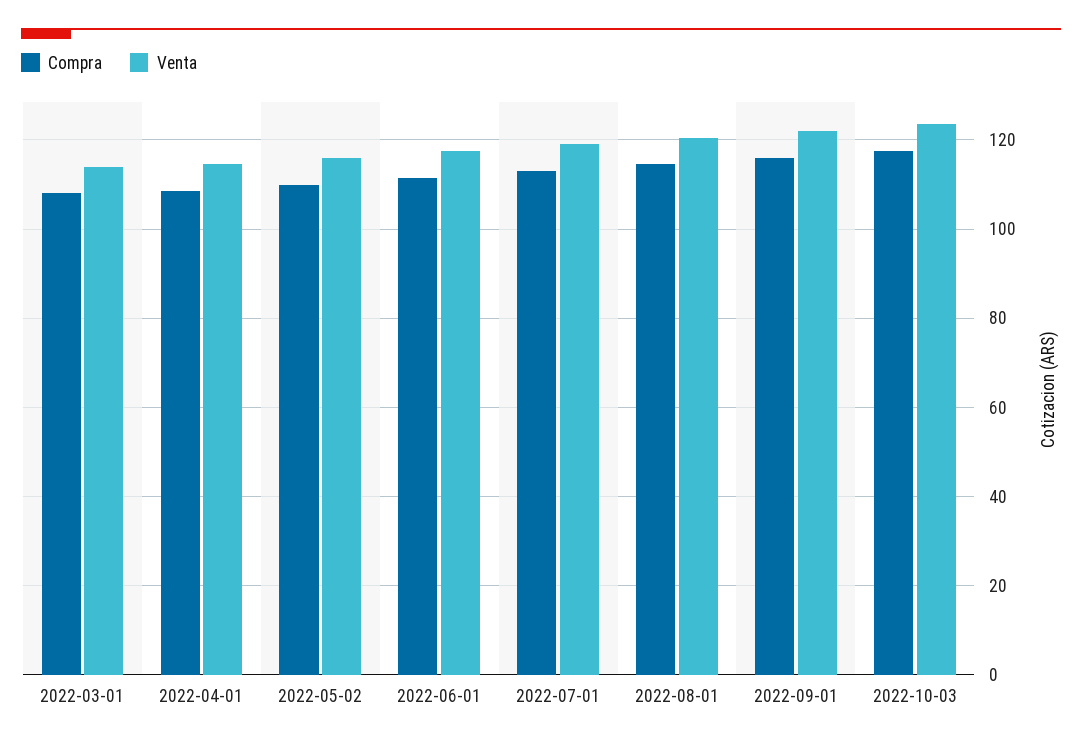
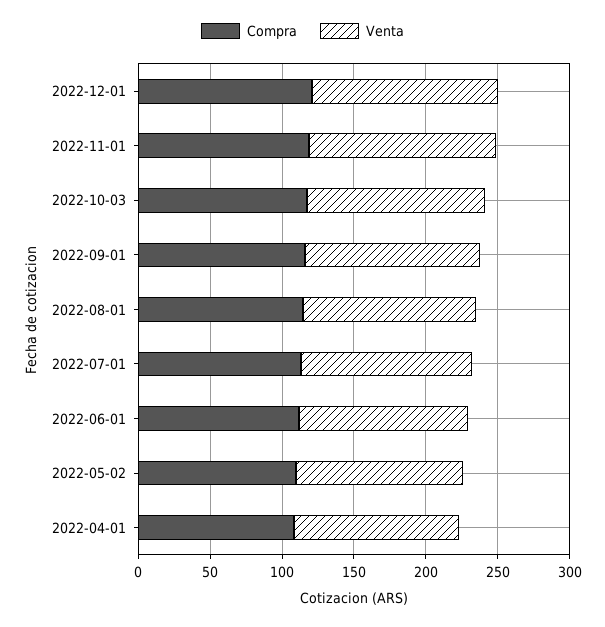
Compra, 2022-03-01: 108 -> none
Venta, 2022-03-01: 114 -> none
Compra, 2022-12-01: none -> 120
Venta, 2022-12-01: none -> 130
Compra, 2022-11-01: none -> 120
Venta, 2022-11-01: none -> 130

